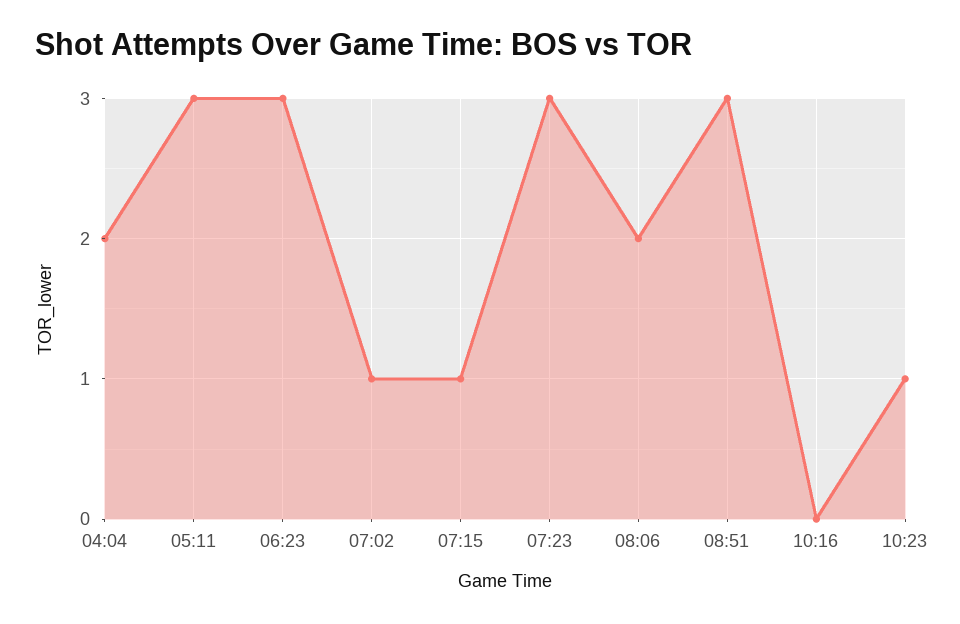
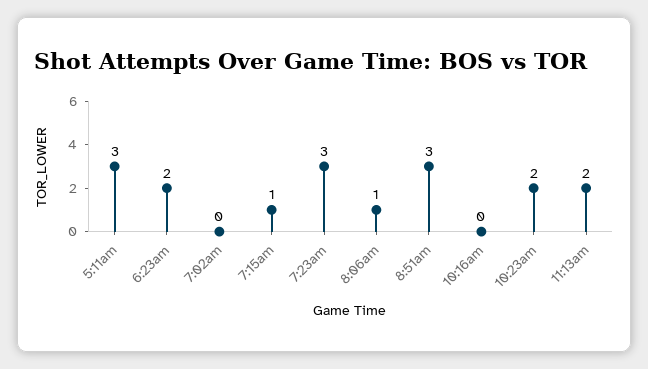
04:04: 2 -> none
06:23: 3 -> 2
07:02: 1 -> 0
08:06: 2 -> 1
10:23: 1 -> 2
11:13am: none -> 2

